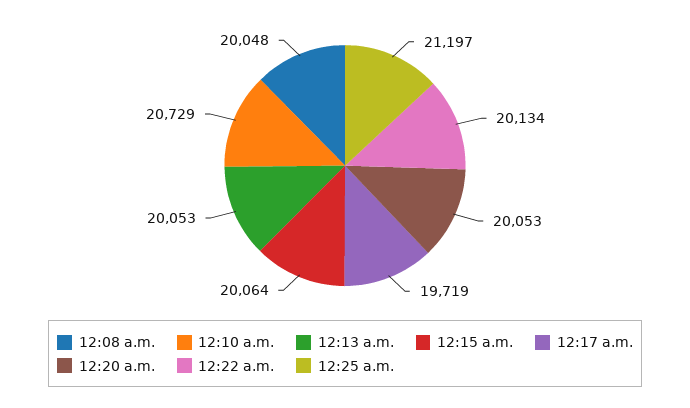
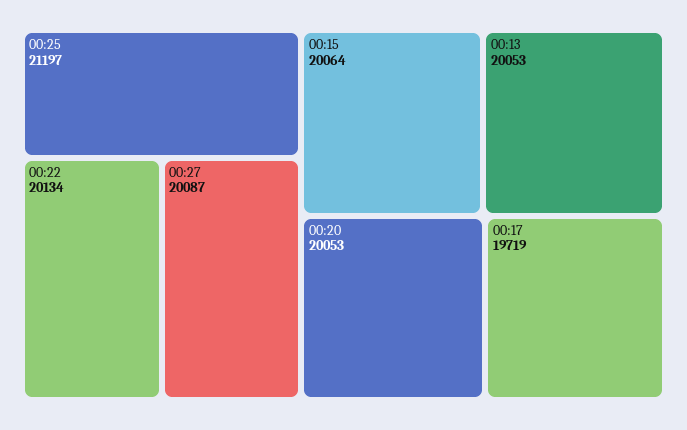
12:08 a.m.: 20048 -> none
12:10 a.m.: 20729 -> none
00:27: none -> 20087

